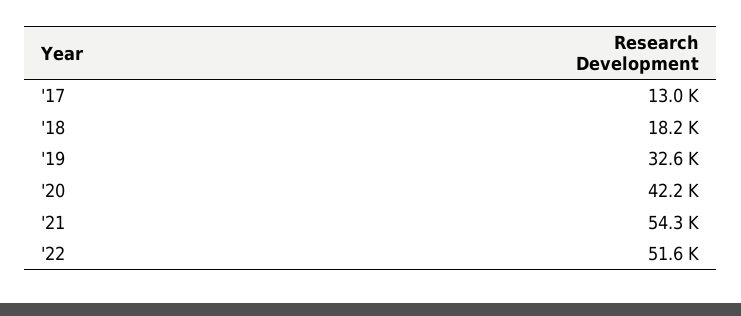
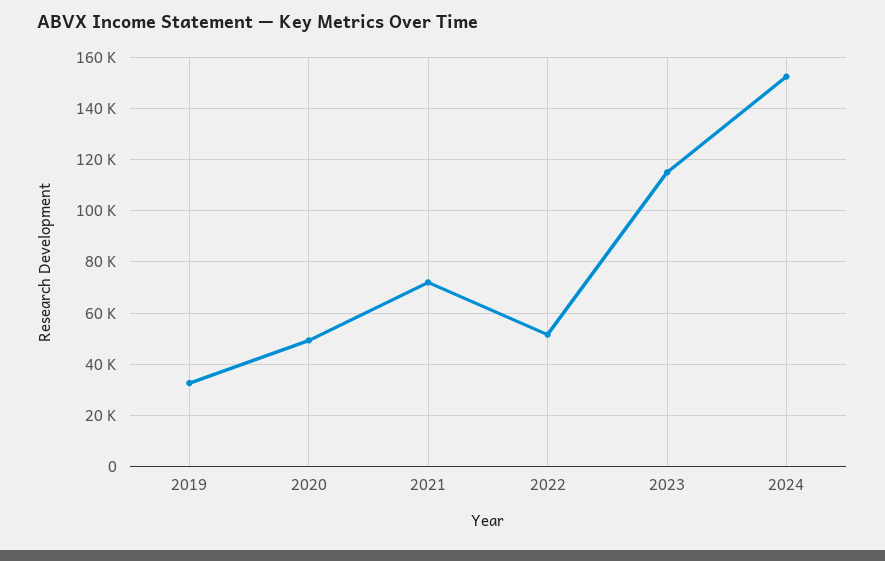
'17: 13000 -> none
'18: 18200 -> none
'20: 42200 -> 50000
'21: 54300 -> 72500
2023: none -> 115000
2024: none -> 152500

